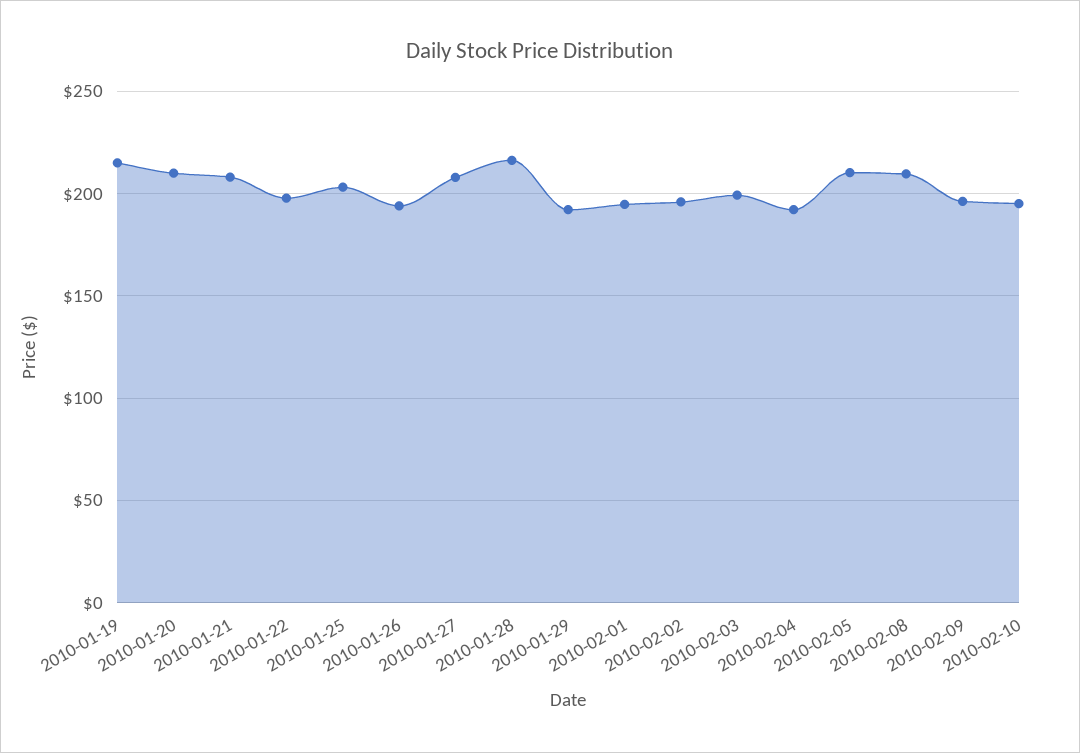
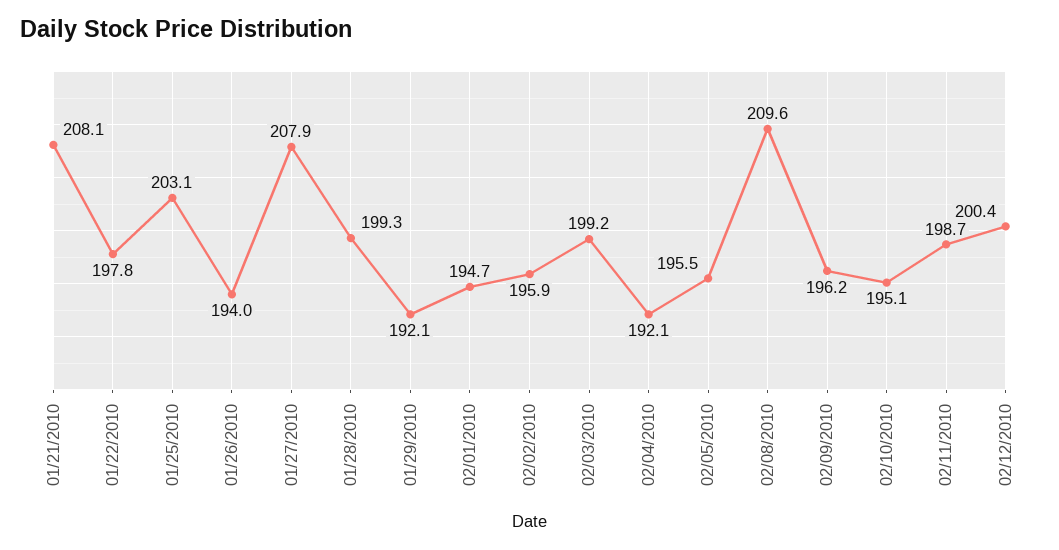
2010-01-19: 215 -> none
2010-01-20: 210 -> none
2010-01-28: 215 -> 199.3
2010-02-05: 210 -> 195.5
02/11/2010: none -> 198.7
02/12/2010: none -> 200.4

